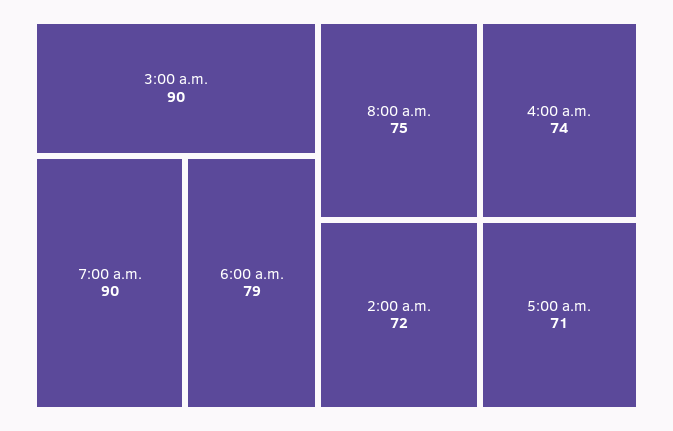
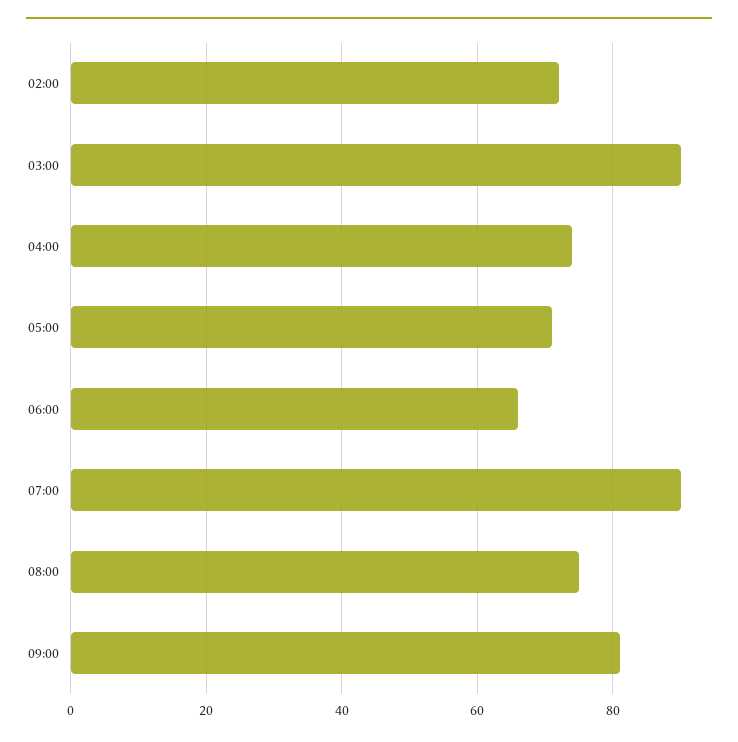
6:00 a.m.: 79 -> 65
09:00: none -> 80

